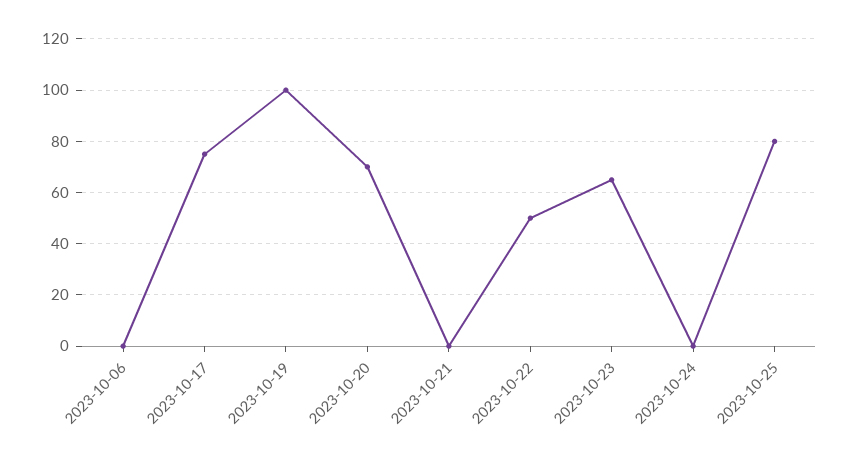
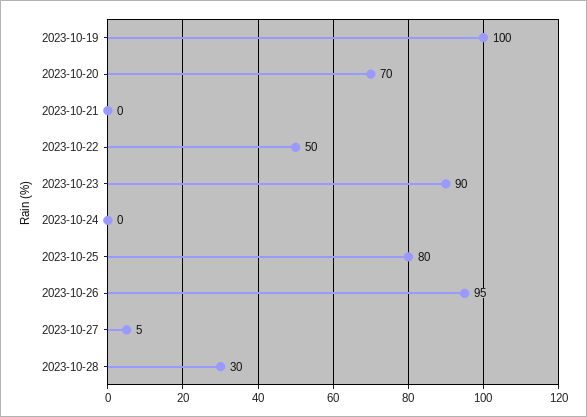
2023-10-06: 0 -> none
2023-10-17: 75 -> none
2023-10-23: 65 -> 90
2023-10-26: none -> 95
2023-10-27: none -> 5
2023-10-28: none -> 30

